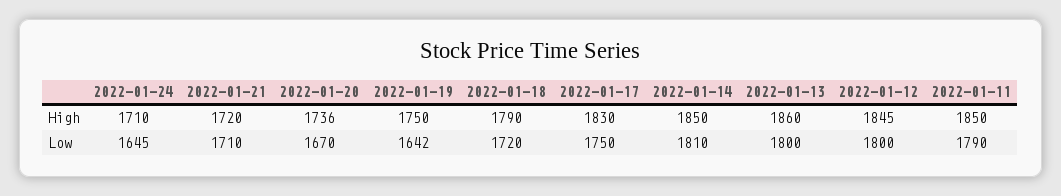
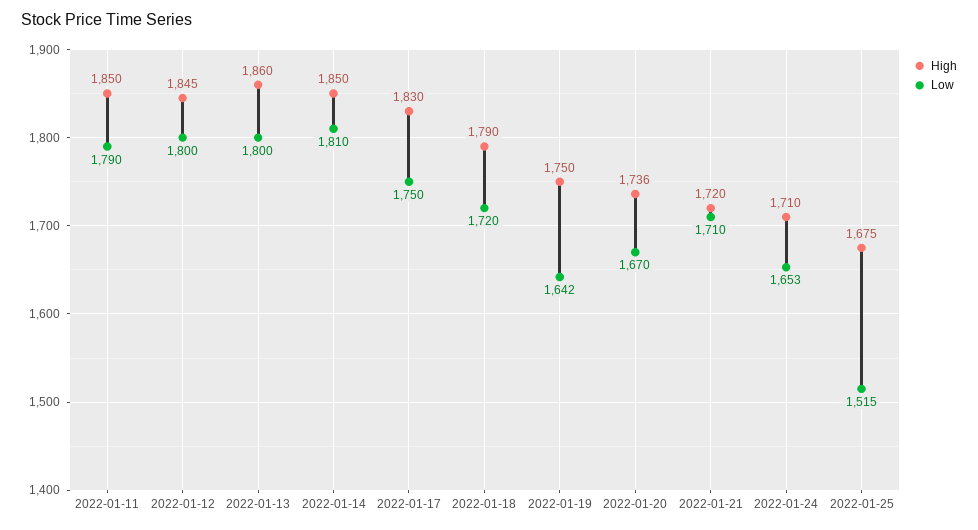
Low, 2022-01-24: 1645 -> 1653
High, 2022-01-25: none -> 1675
Low, 2022-01-25: none -> 1515

